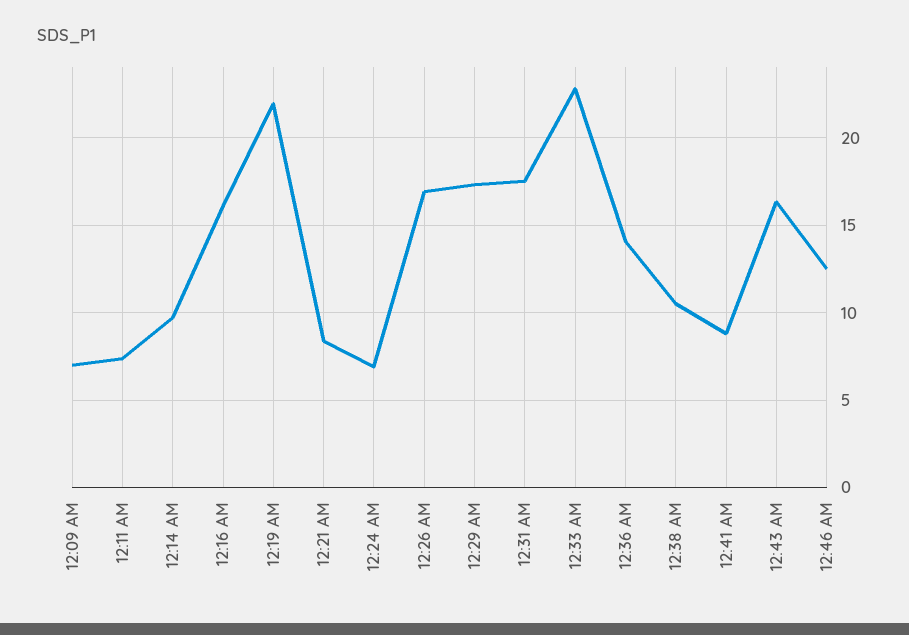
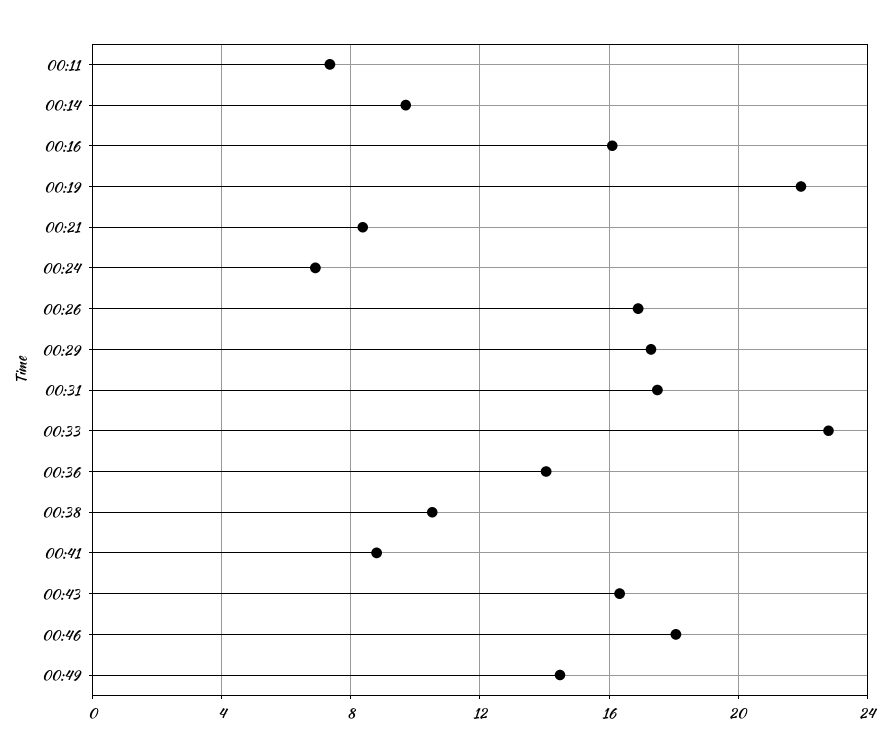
12:09 AM: 7 -> none
12:46 AM: 12.5 -> 18
00:49: none -> 14.5

